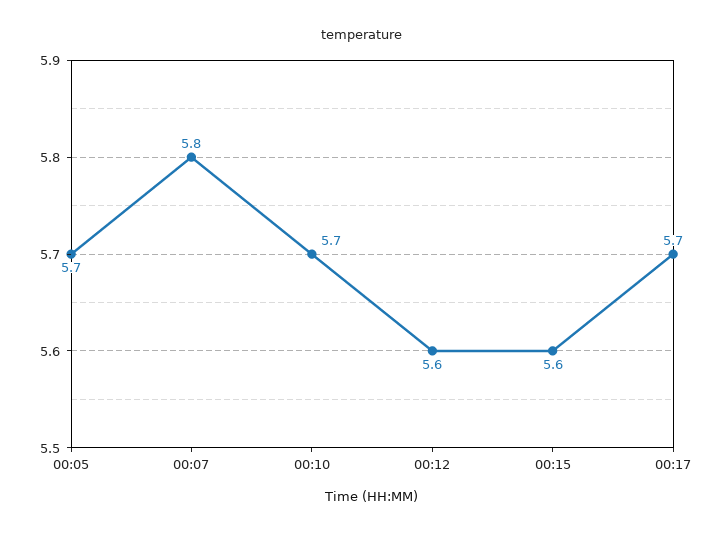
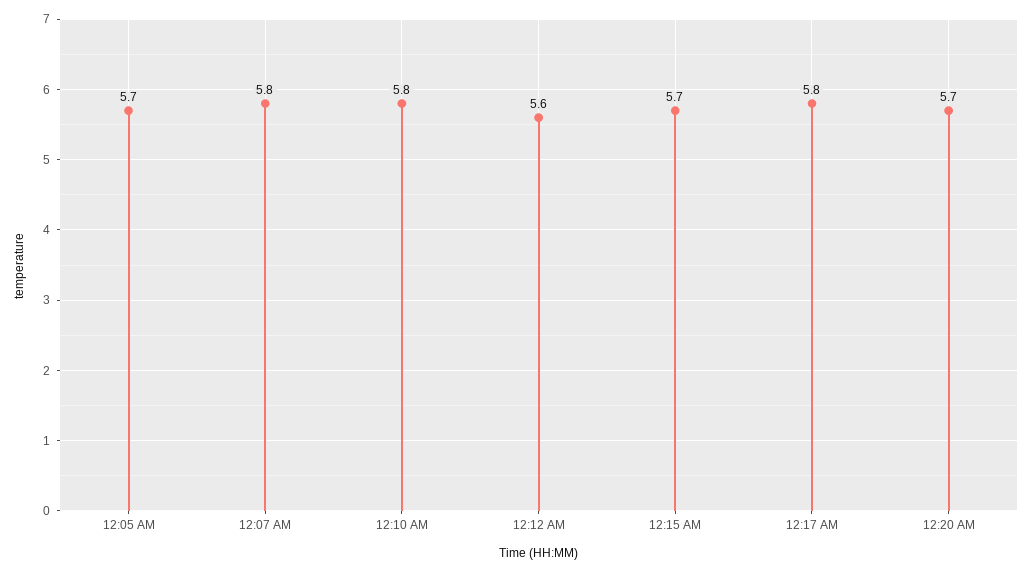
00:10: 5.7 -> 5.8
00:15: 5.6 -> 5.7
00:17: 5.7 -> 5.8
12:20 AM: none -> 5.7

